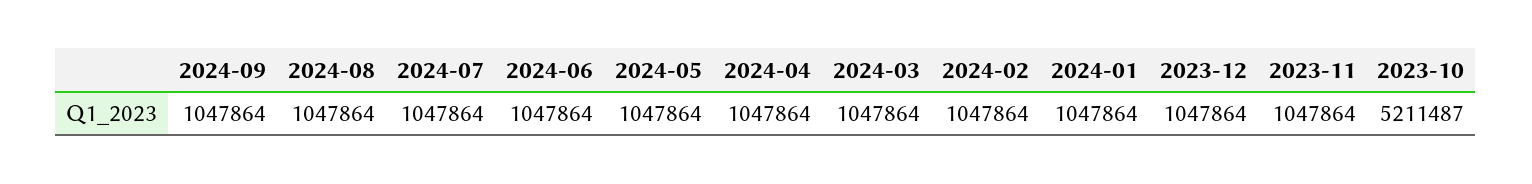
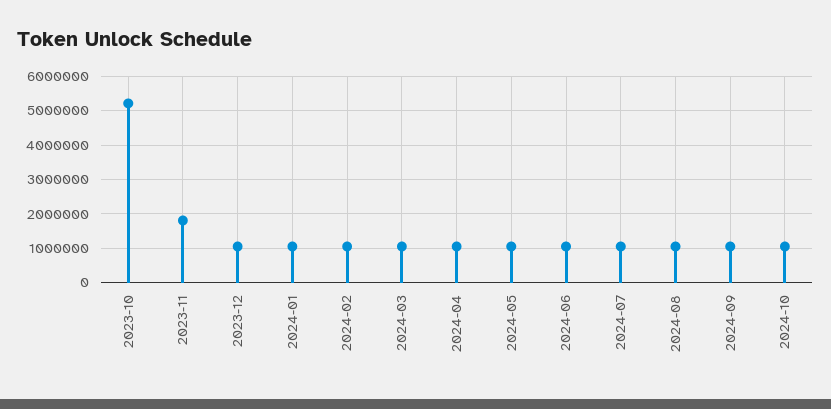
2023-11: 1047864 -> 1800000
2024-10: none -> 1000000

